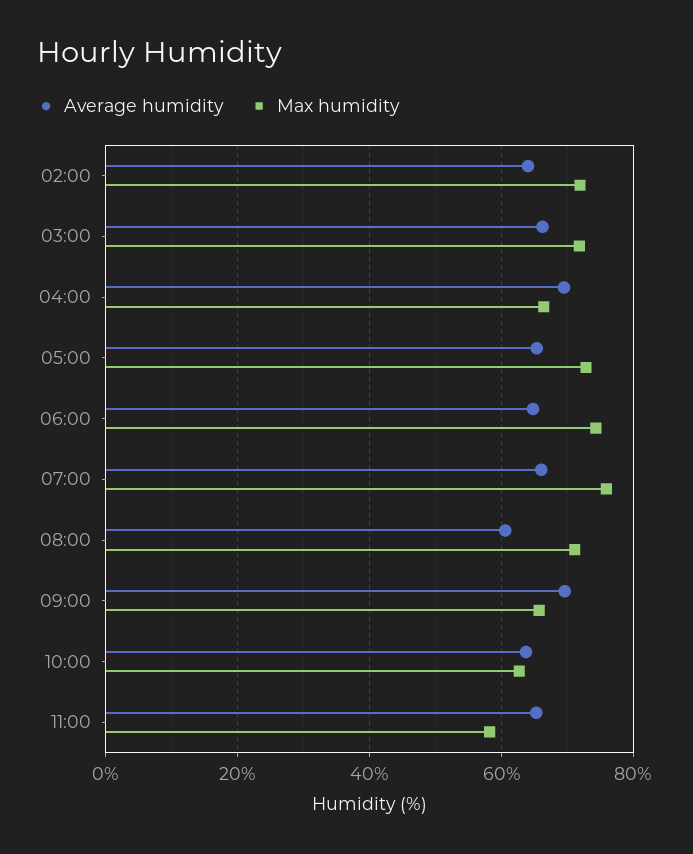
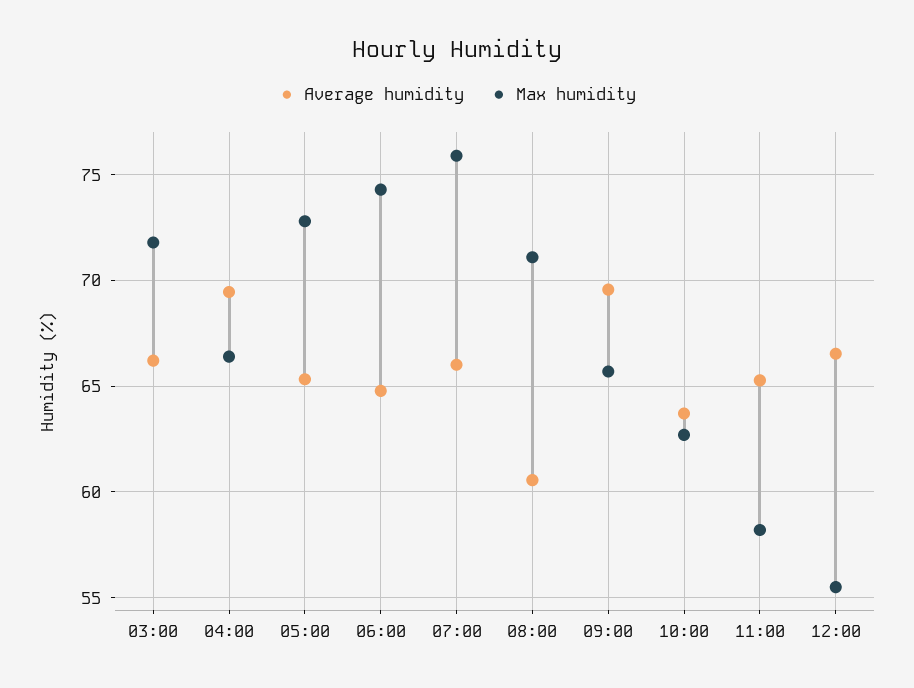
Average humidity, 02:00: 64 -> none
Max humidity, 02:00: 72 -> none
Average humidity, 12:00: none -> 66.5
Max humidity, 12:00: none -> 55.5

